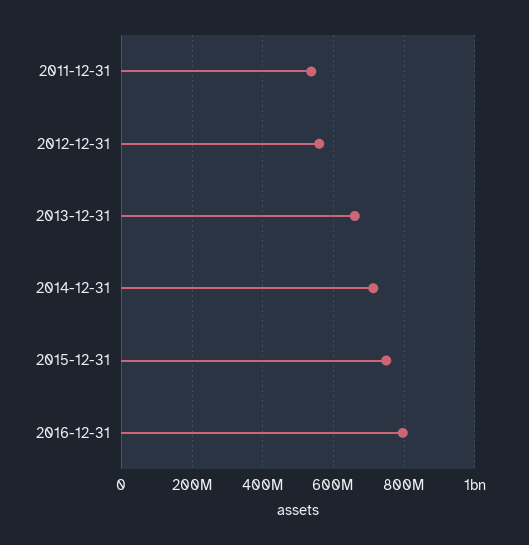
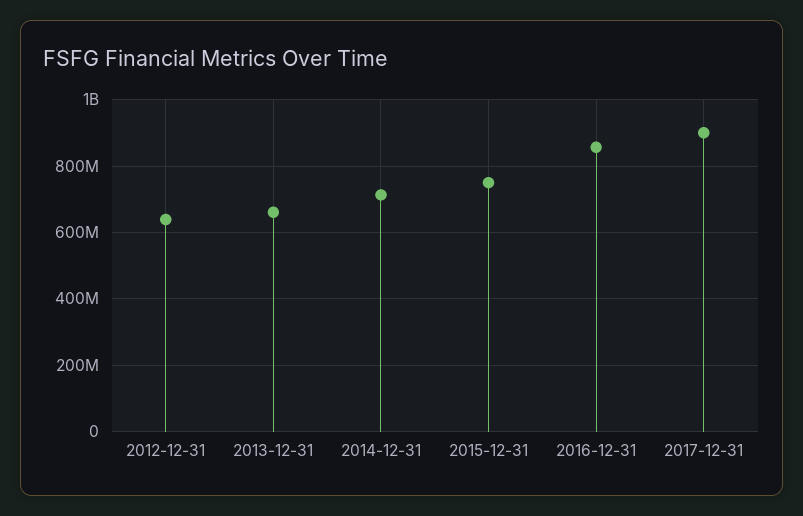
2011-12-31: 540000000 -> none
2012-12-31: 560000000 -> 640000000
2016-12-31: 800000000 -> 860000000
2017-12-31: none -> 900000000

